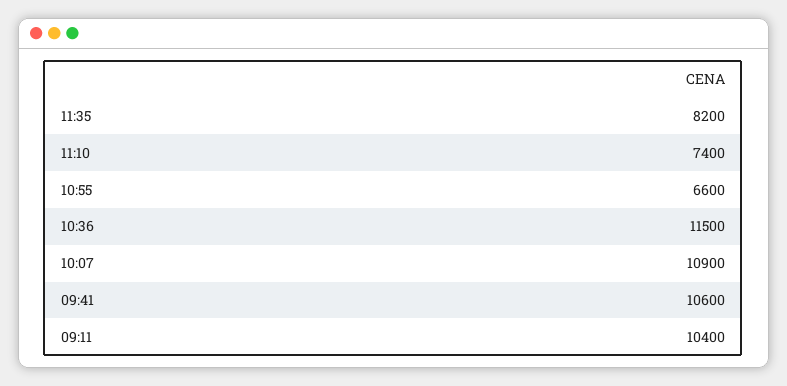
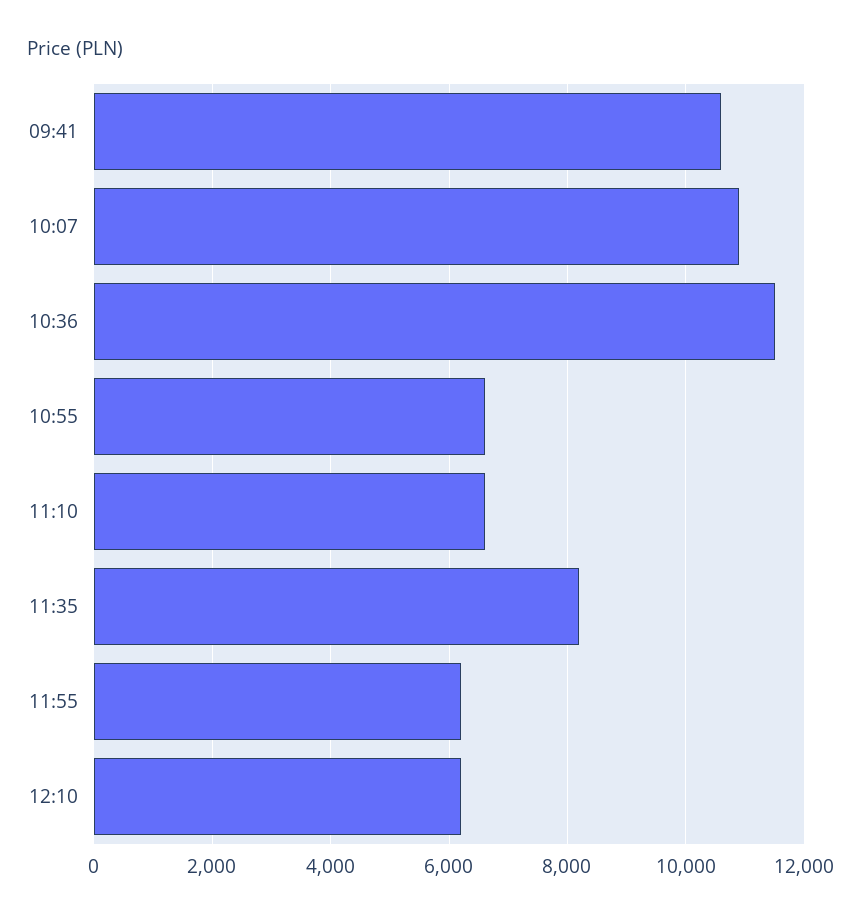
11:10: 7400 -> 6600
09:11: 10400 -> none
11:55: none -> 6200
12:10: none -> 6200

